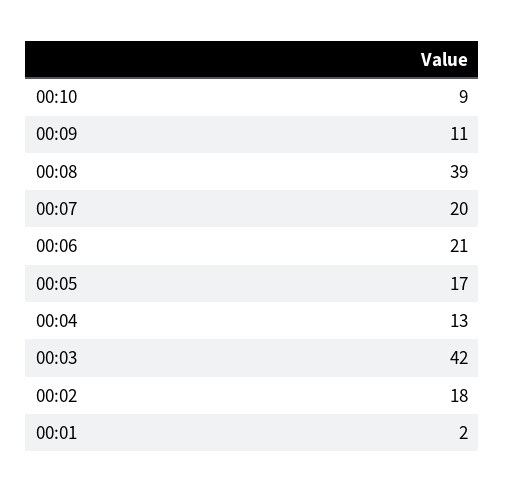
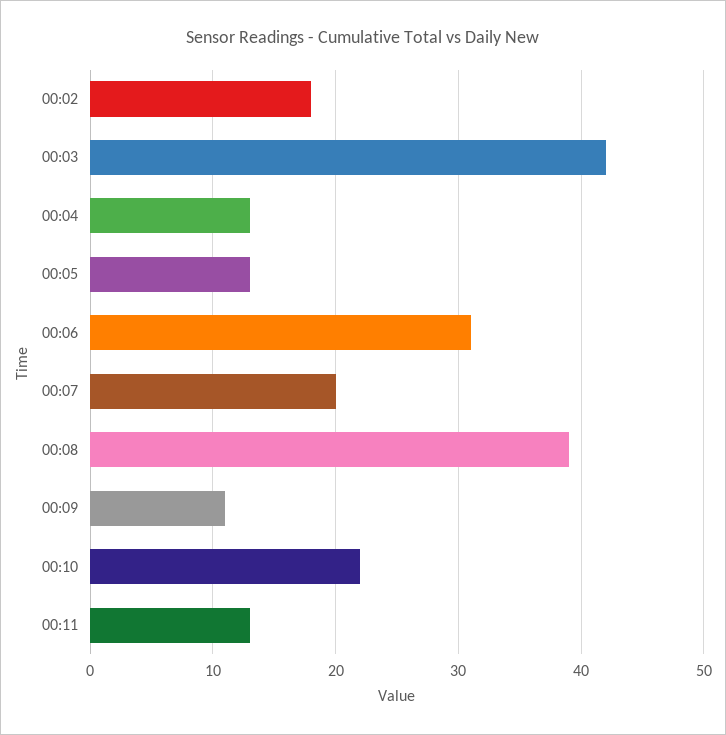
00:10: 9 -> 22
00:06: 21 -> 31
00:05: 17 -> 13
00:01: 2 -> none
00:11: none -> 13

